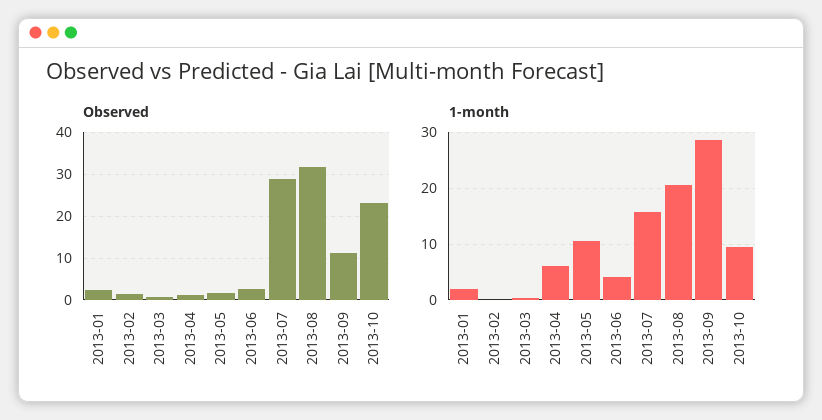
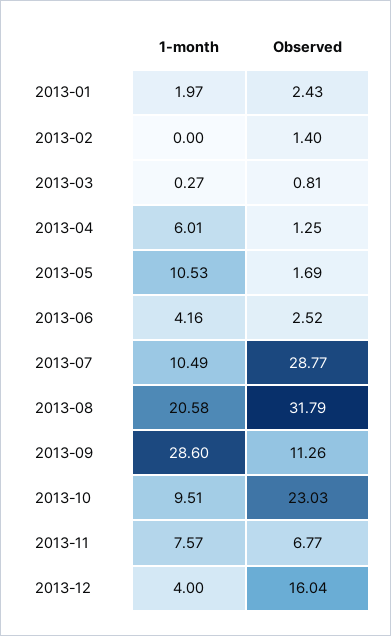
1-month, 2013-07: 16 -> 10.49
1-month, 2013-11: none -> 7.57
Observed, 2013-11: none -> 6.77
1-month, 2013-12: none -> 4
Observed, 2013-12: none -> 16.04

